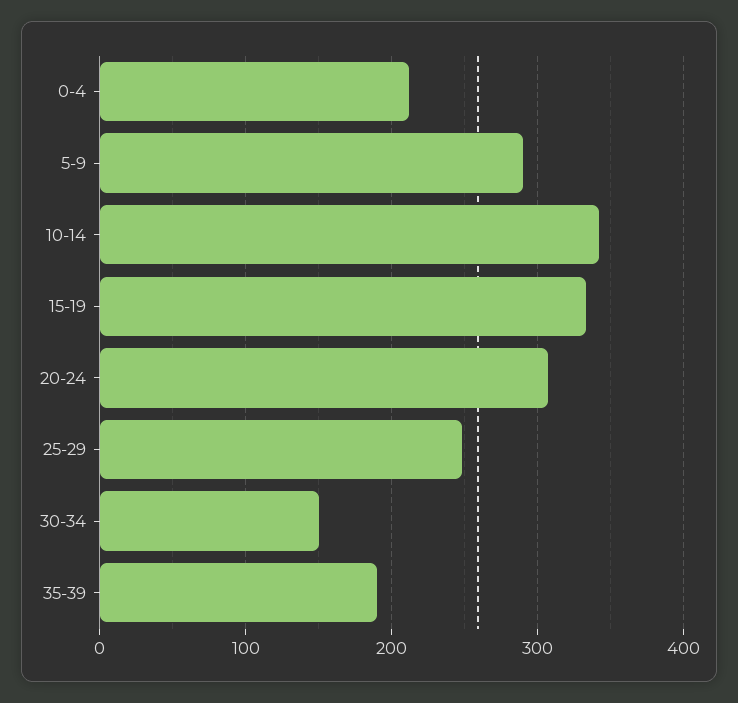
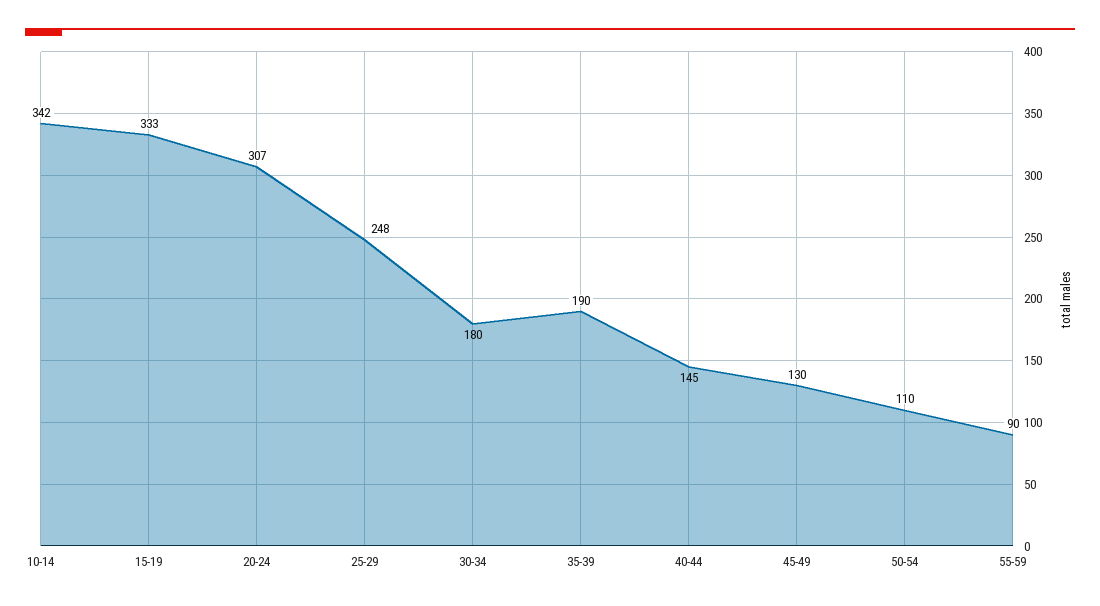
0-4: 210 -> none
5-9: 290 -> none
30-34: 150 -> 180
40-44: none -> 145
45-49: none -> 130
50-54: none -> 110
55-59: none -> 90

